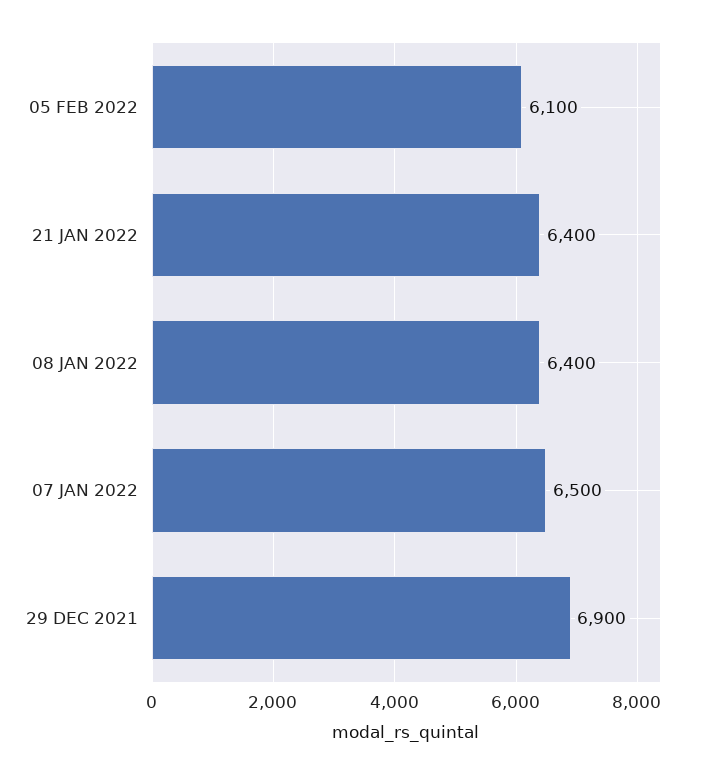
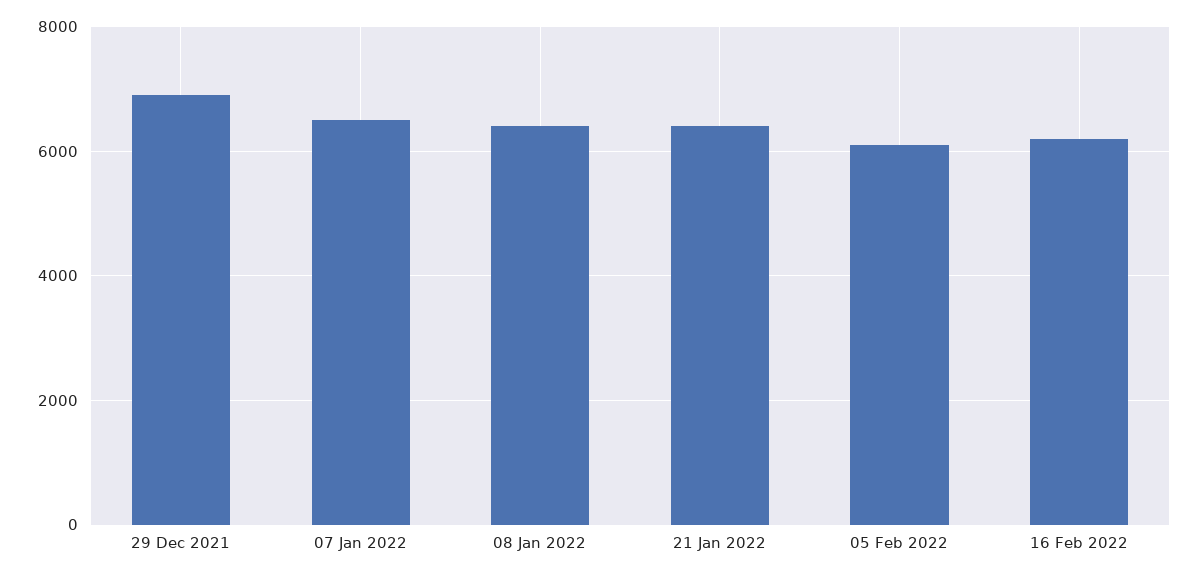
16 Feb 2022: none -> 6200

